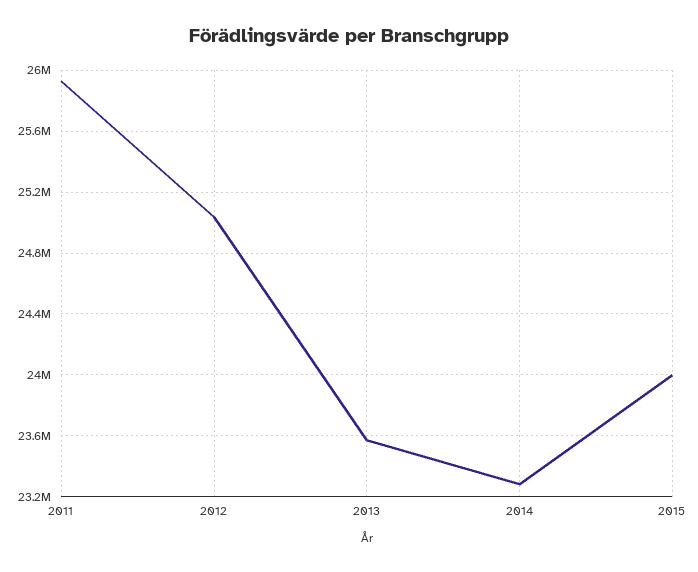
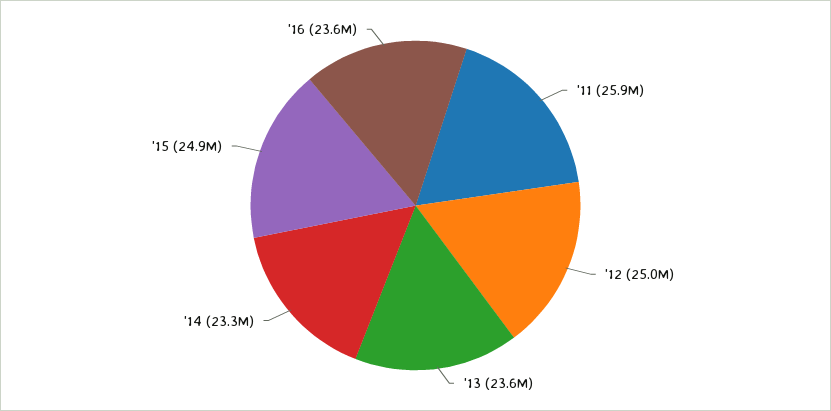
2015: 24000000 -> 24900000
'16: none -> 23600000

